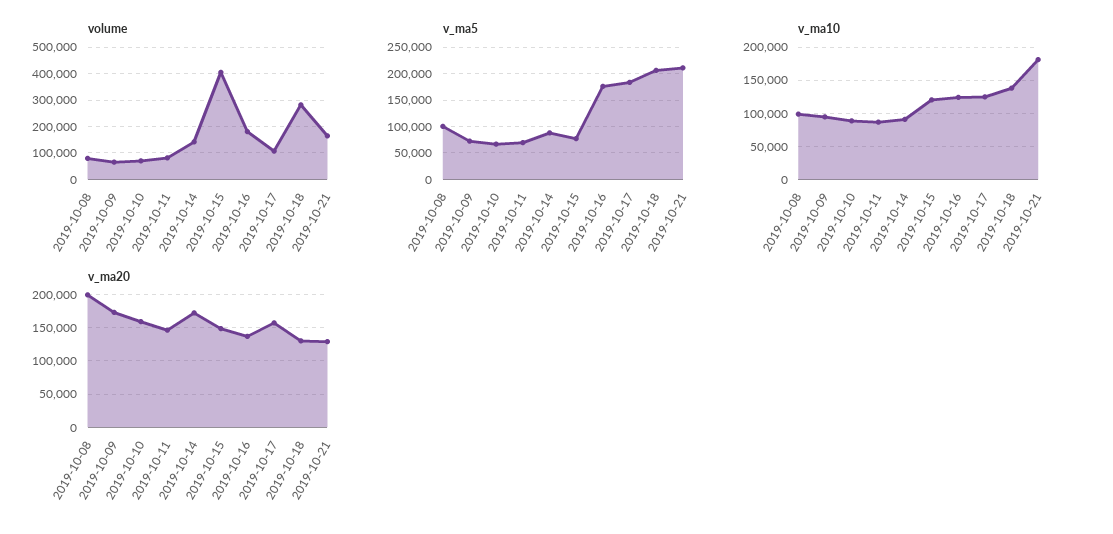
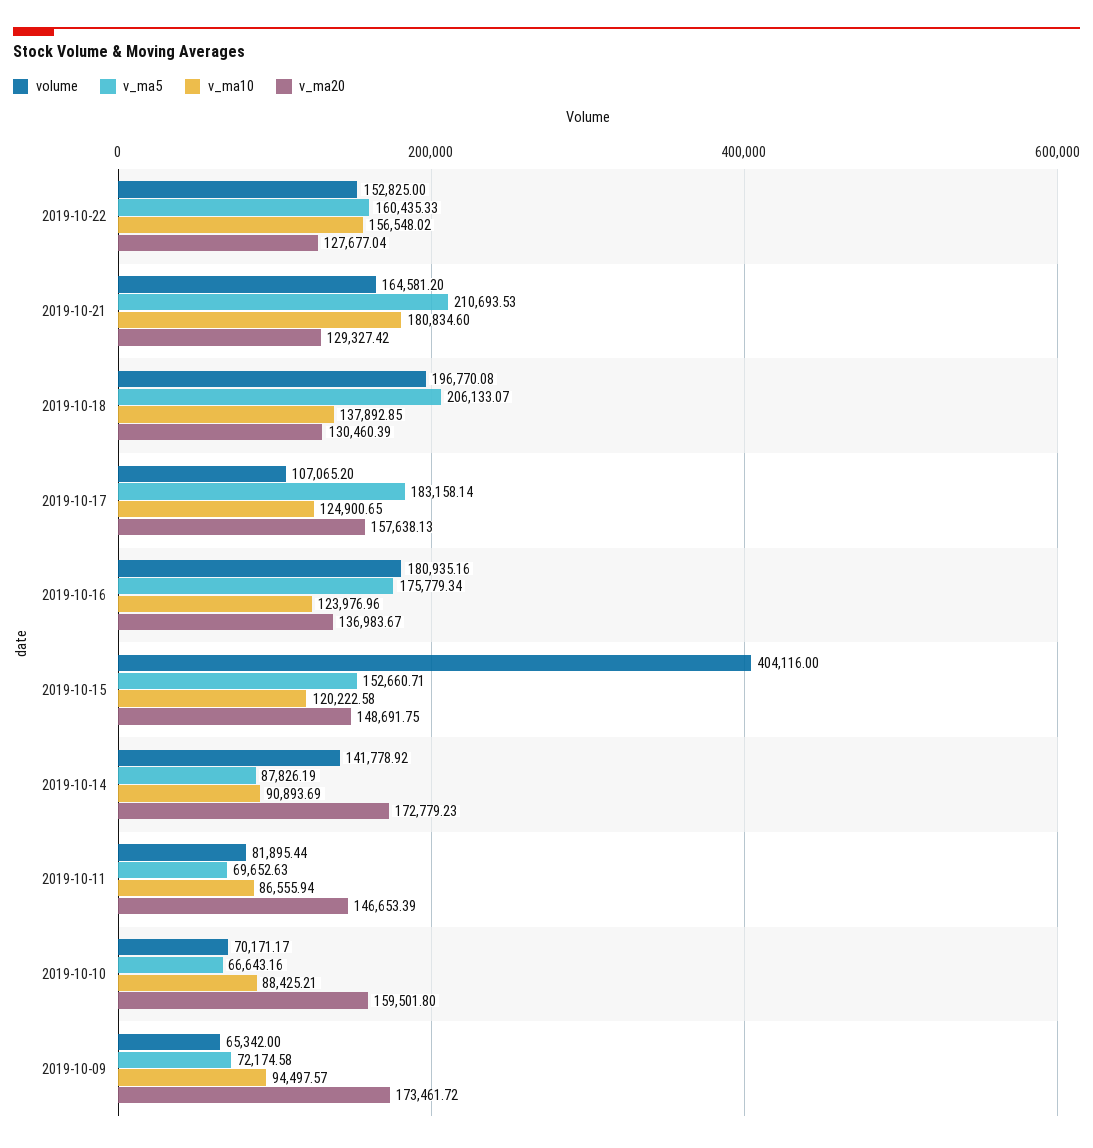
volume, 2019-10-08: 75000 -> none
volume, 2019-10-18: 275000 -> 196770.08
v_ma5, 2019-10-08: 100000 -> none
v_ma5, 2019-10-15: 75000 -> 152660.71
v_ma10, 2019-10-08: 100000 -> none
v_ma20, 2019-10-08: 200000 -> none
volume, 2019-10-22: none -> 152825
v_ma5, 2019-10-22: none -> 160435.33
v_ma10, 2019-10-22: none -> 156548.02
v_ma20, 2019-10-22: none -> 127677.04

